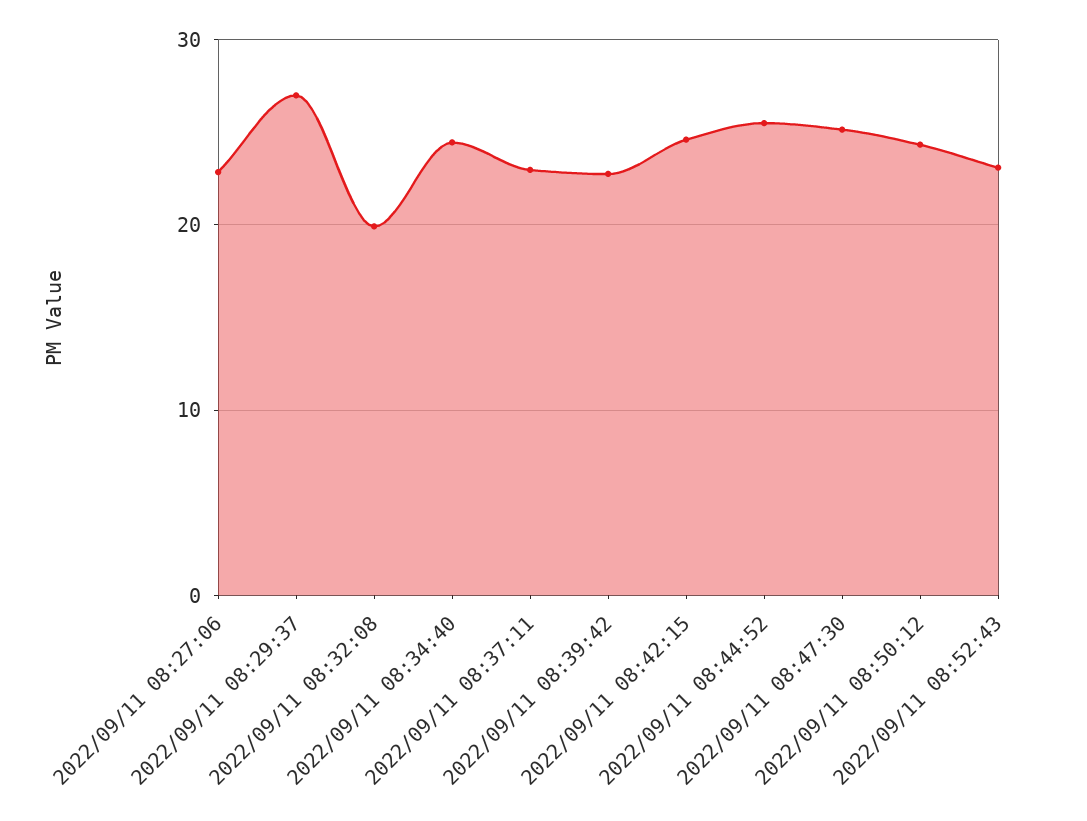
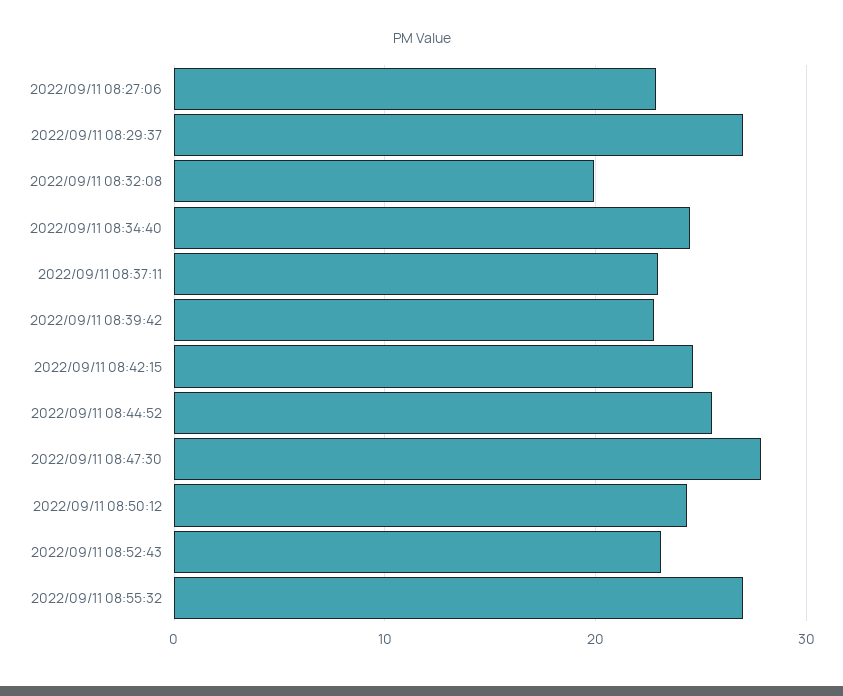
2022/09/11 08:47:30: 25 -> 28
2022/09/11 08:55:32: none -> 27

